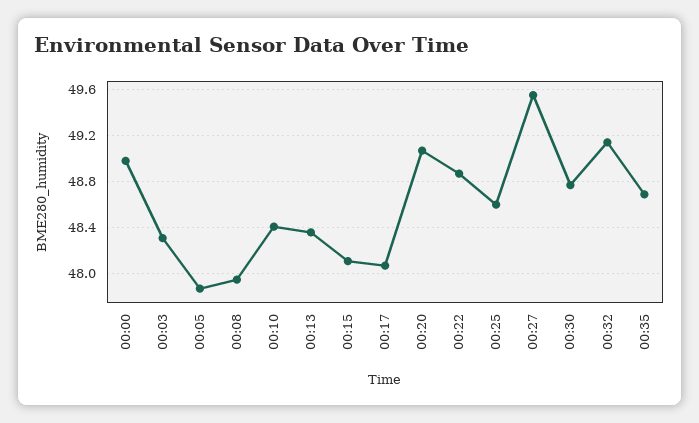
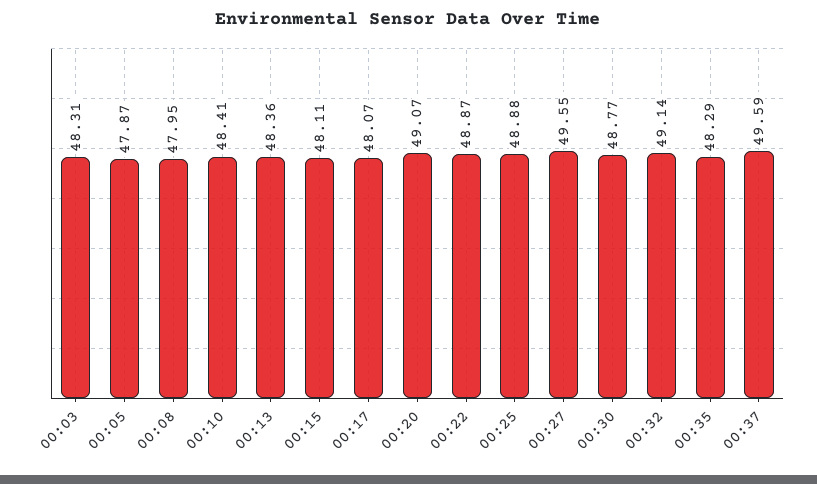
00:00: 49 -> none
00:25: 48.6 -> 48.88
00:35: 48.7 -> 48.29
00:37: none -> 49.59

